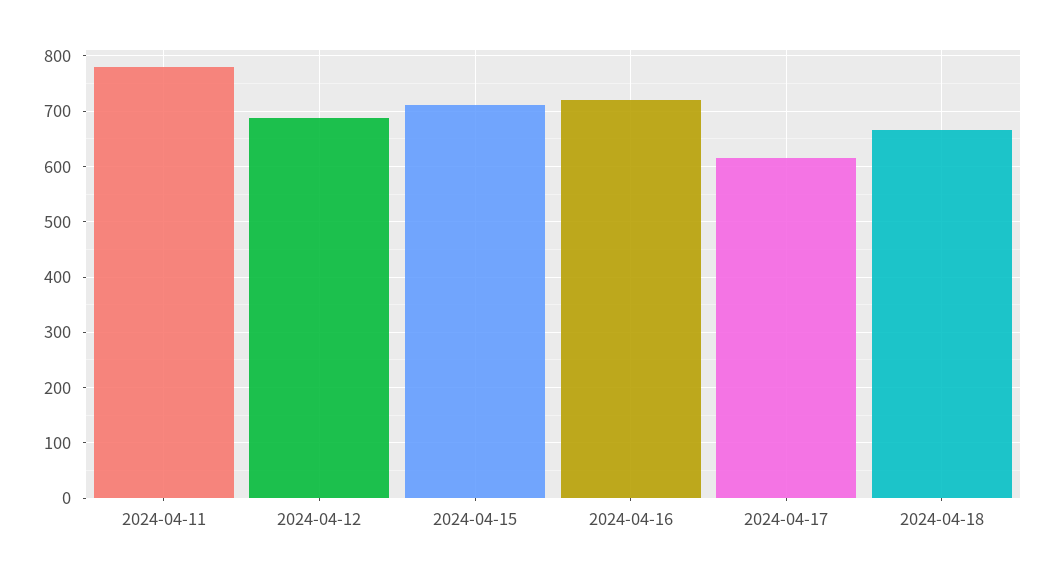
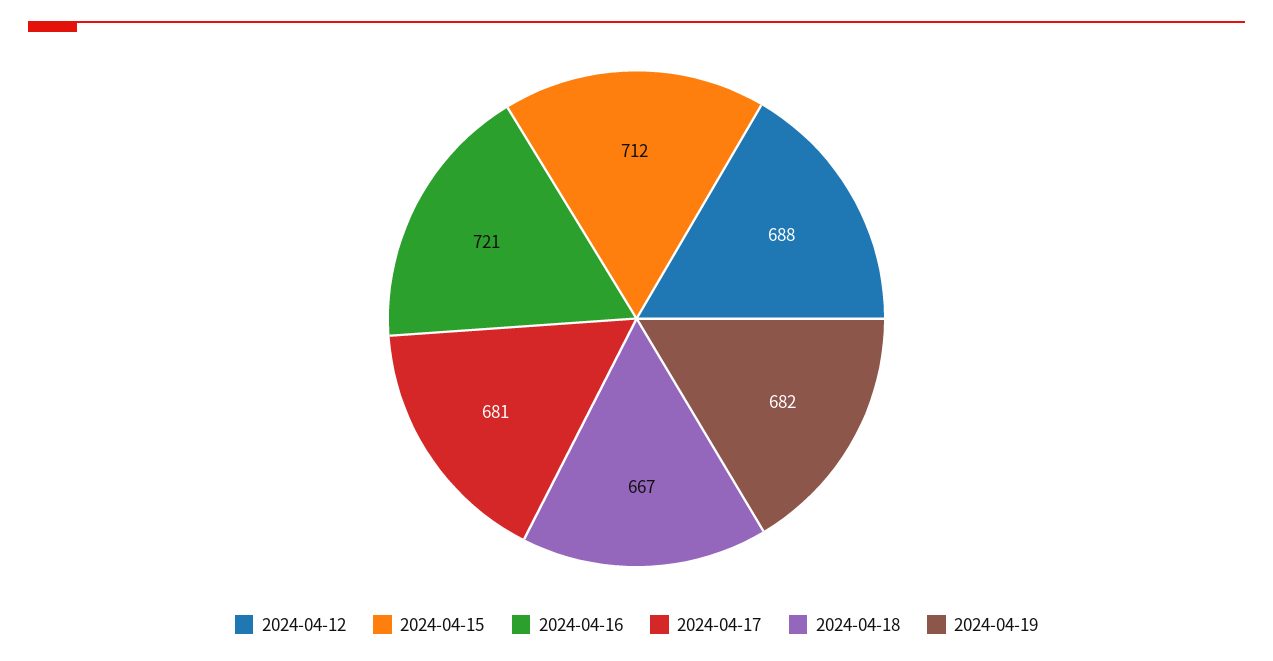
2024-04-11: 780 -> none
2024-04-17: 620 -> 681
2024-04-19: none -> 682

